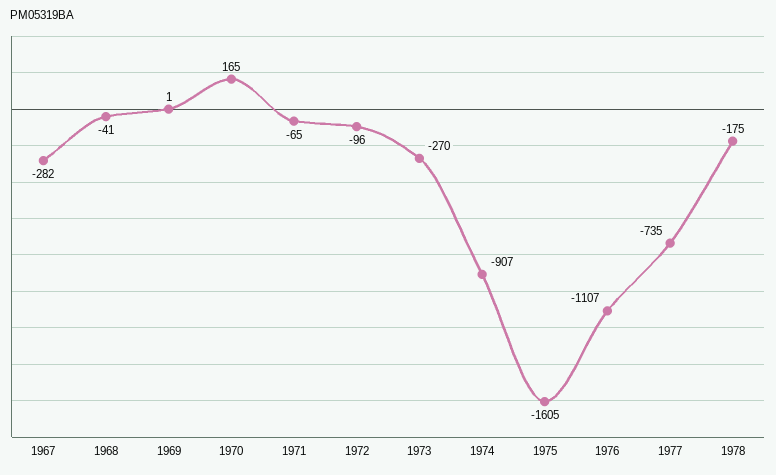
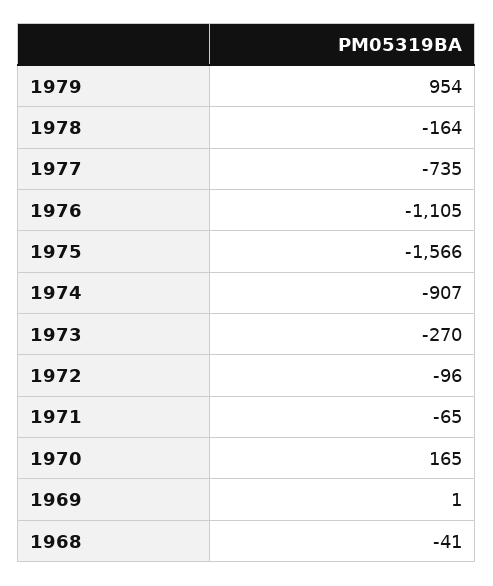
1967: -282 -> none
1975: -1605 -> -1566
1976: -1107 -> -1105
1978: -175 -> -164
1979: none -> 954

